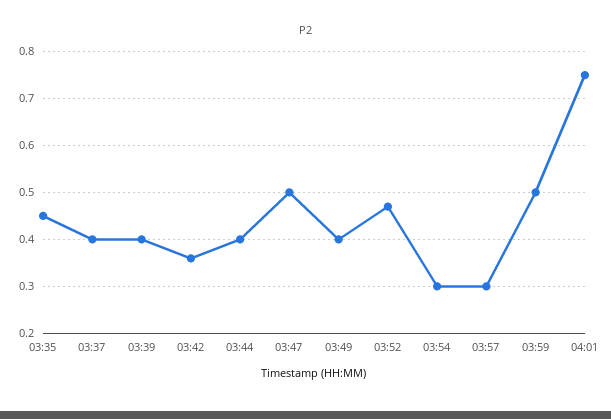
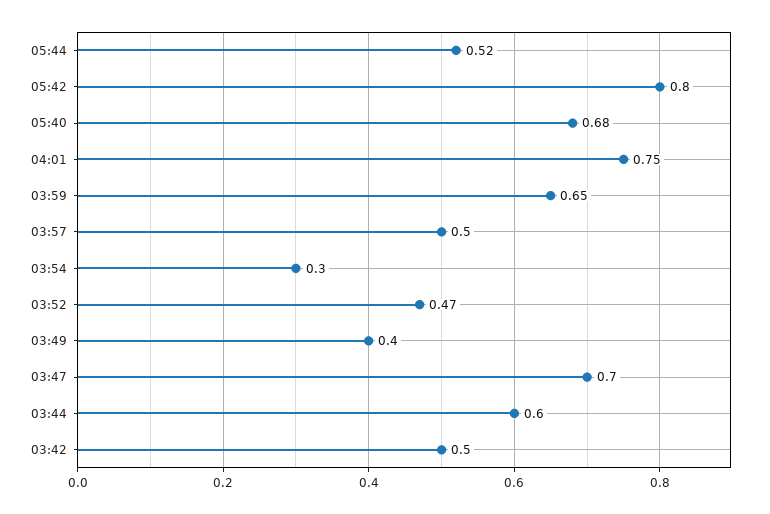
03:35: 0.45 -> none
03:37: 0.4 -> none
03:39: 0.4 -> none
03:42: 0.35 -> 0.5
03:44: 0.4 -> 0.6
03:47: 0.5 -> 0.7
03:57: 0.3 -> 0.5
03:59: 0.5 -> 0.65
05:44: none -> 0.52
05:42: none -> 0.8
05:40: none -> 0.68

